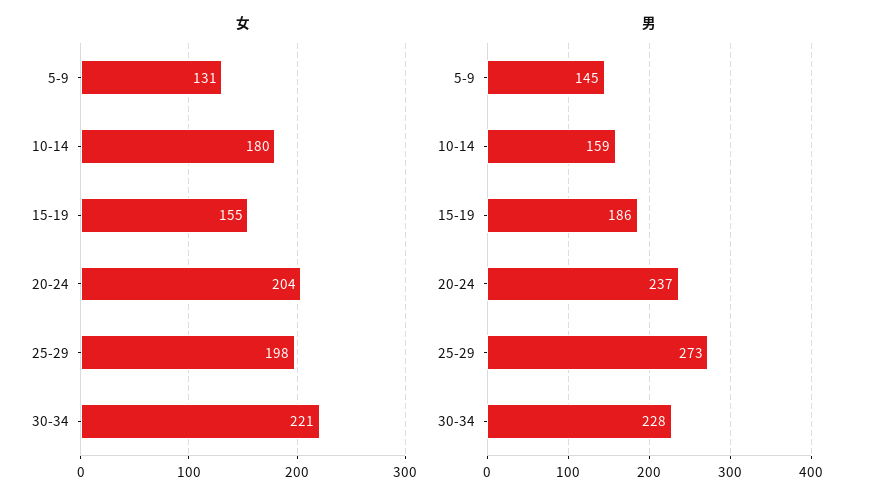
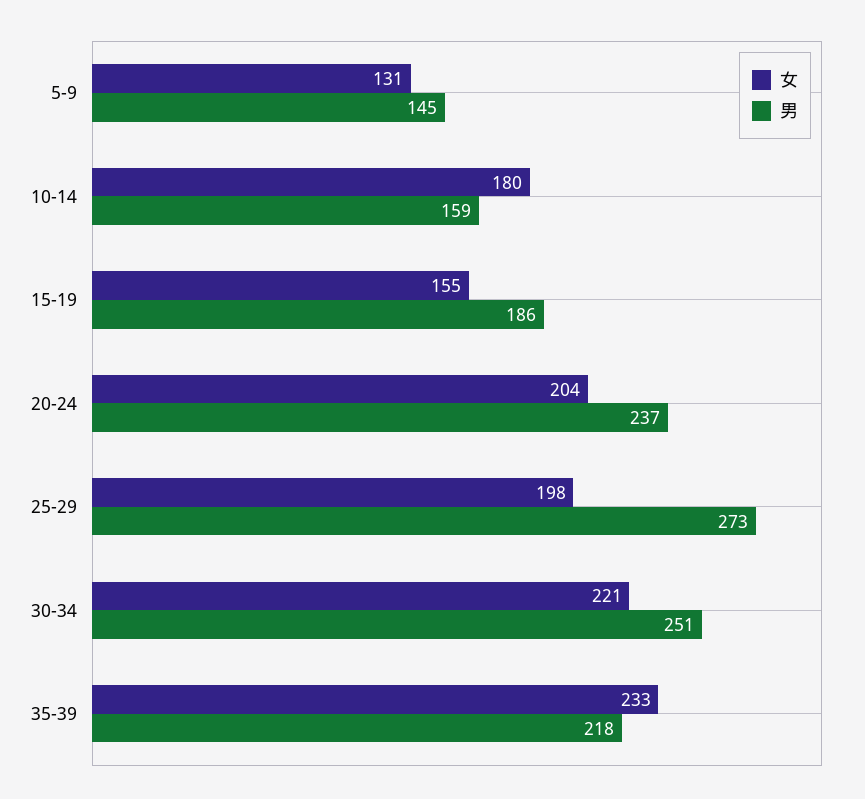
男, 30-34: 228 -> 251
女, 35-39: none -> 233
男, 35-39: none -> 218

